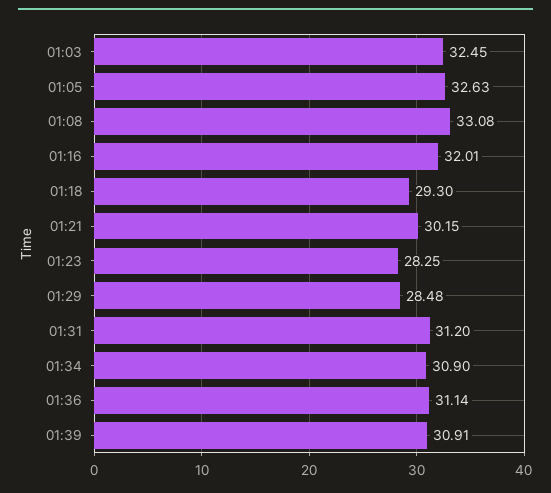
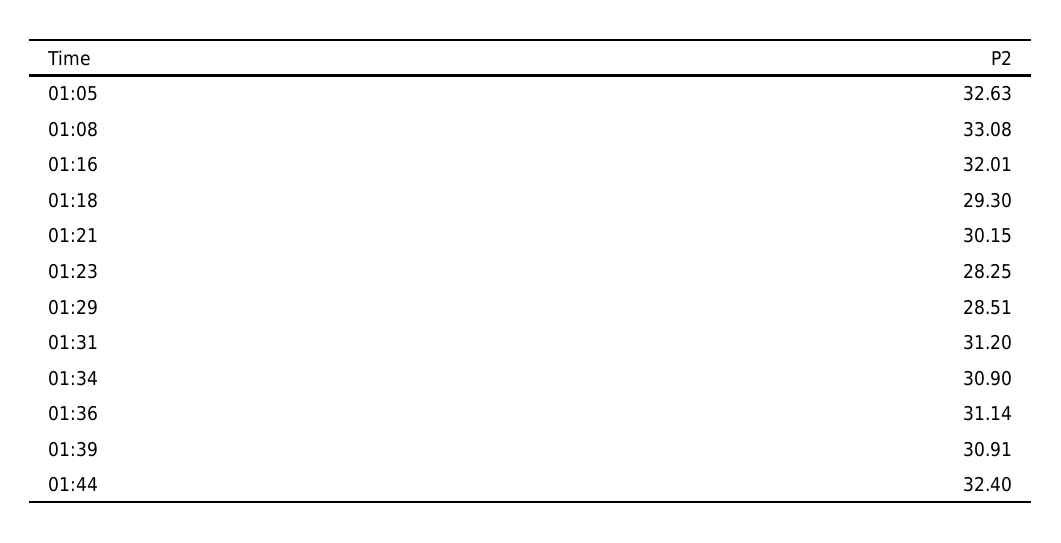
01:03: 32.45 -> none
01:29: 28.48 -> 28.51
01:44: none -> 32.4

